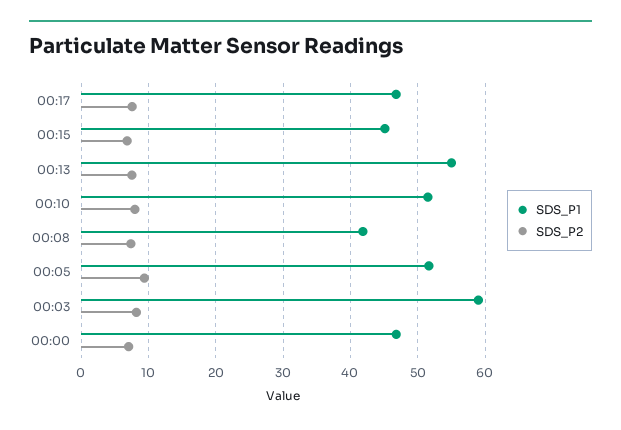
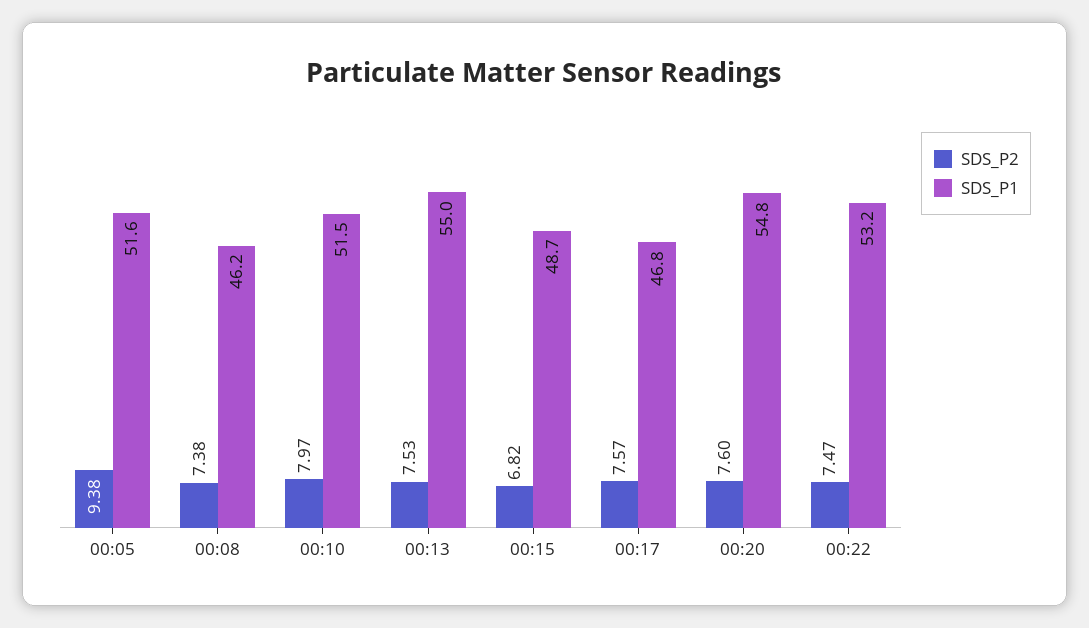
SDS_P1, 00:15: 45 -> 48.7
SDS_P1, 00:08: 42 -> 46.2
SDS_P1, 00:03: 59 -> none
SDS_P2, 00:03: 8 -> none
SDS_P1, 00:00: 47 -> none
SDS_P2, 00:00: 7 -> none
SDS_P2, 00:20: none -> 7.6
SDS_P1, 00:20: none -> 54.8
SDS_P2, 00:22: none -> 7.47
SDS_P1, 00:22: none -> 53.2

